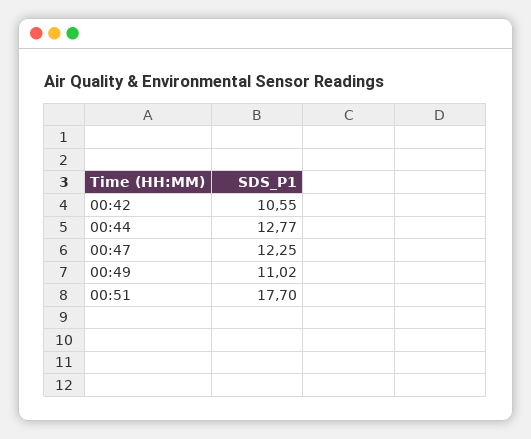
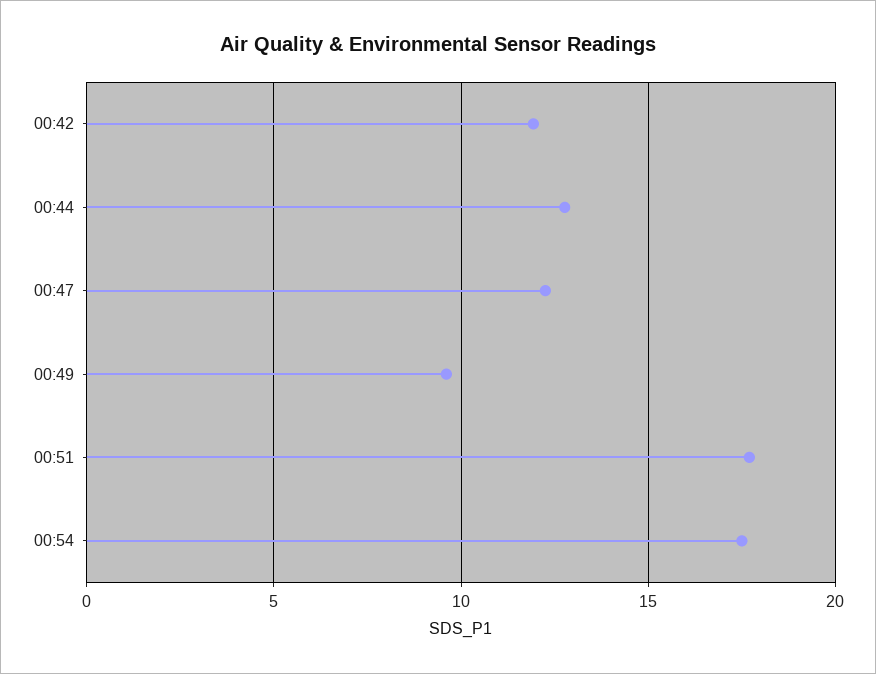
00:42: 10.55 -> 12
00:49: 11.02 -> 9.5
00:54: none -> 17.5

